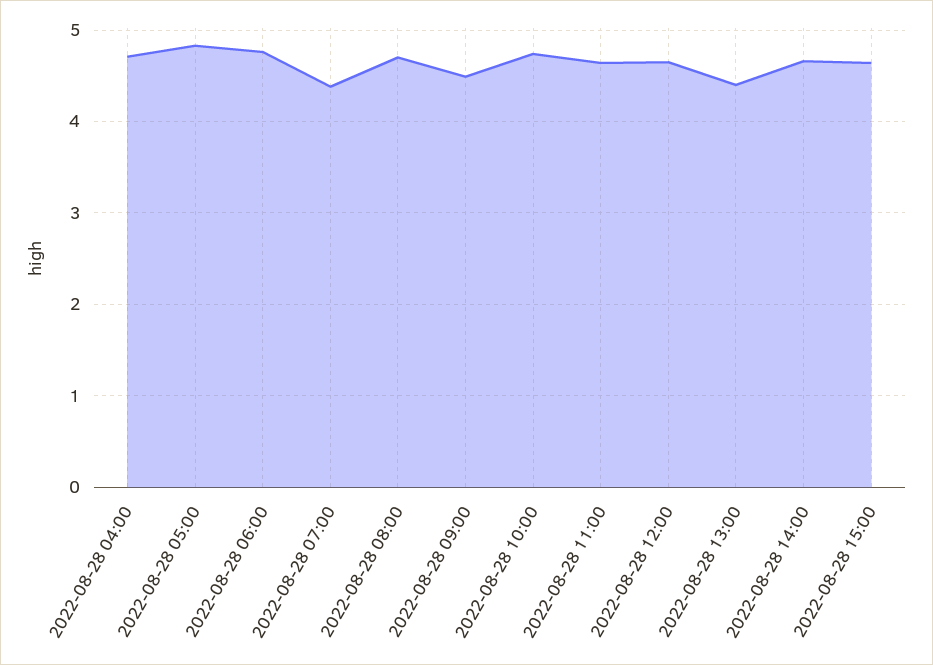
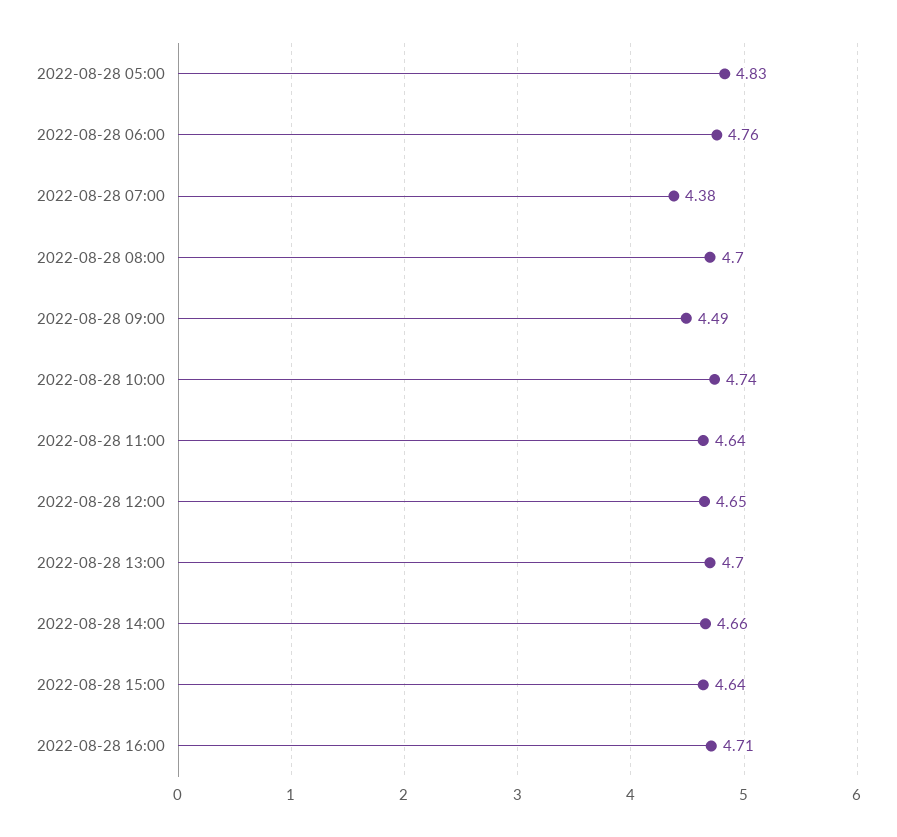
2022-08-28 04:00: 4.7 -> none
2022-08-28 13:00: 4.4 -> 4.7
2022-08-28 16:00: none -> 4.71

